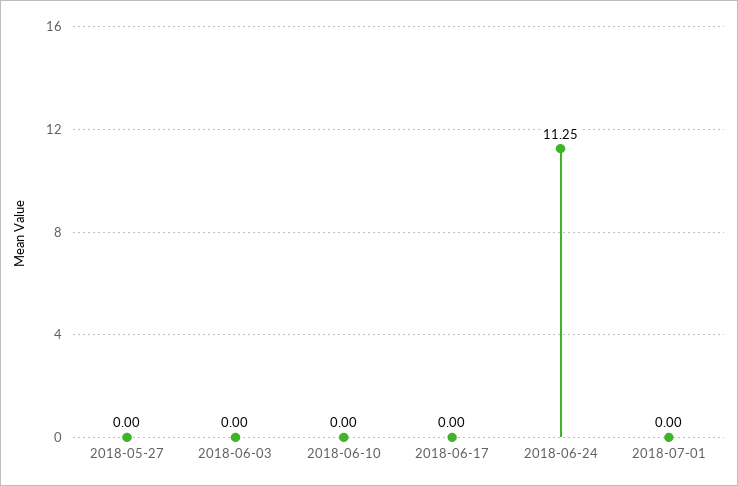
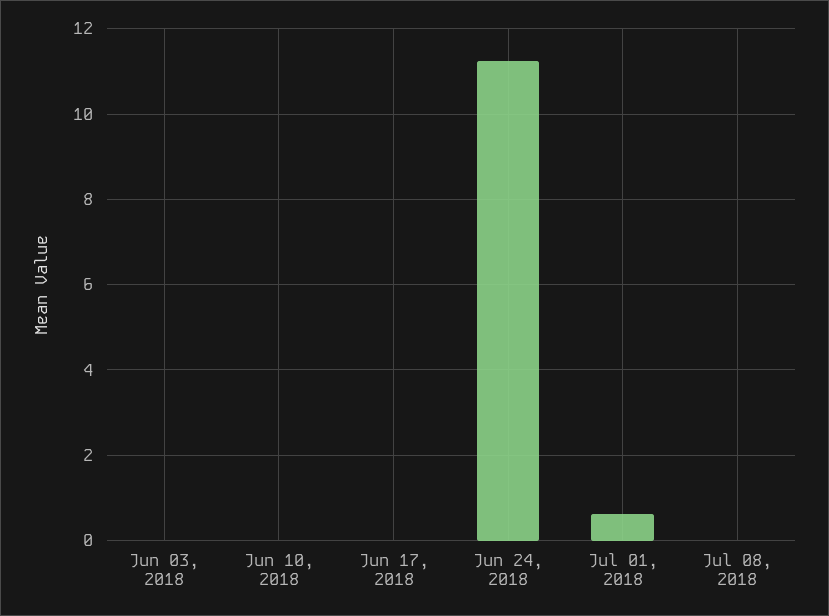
2018-05-27: 0 -> none
2018-07-01: 0 -> 0.6
Jul 08, 2018: none -> 0

